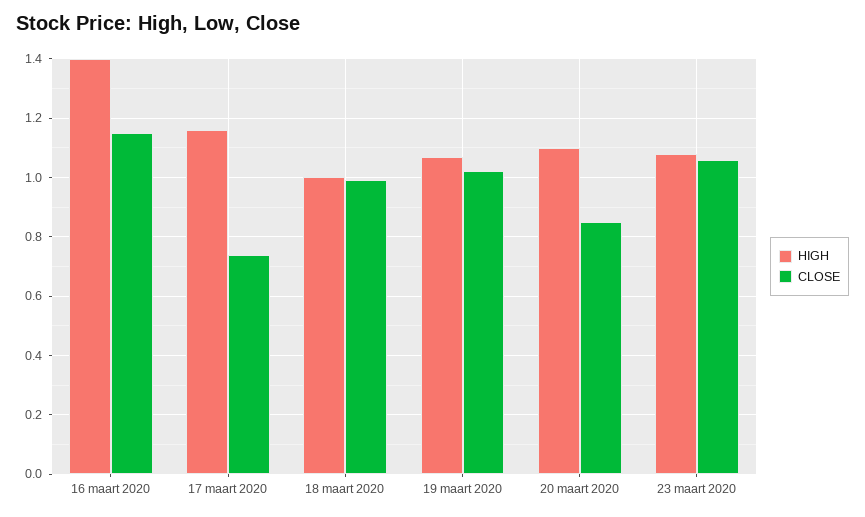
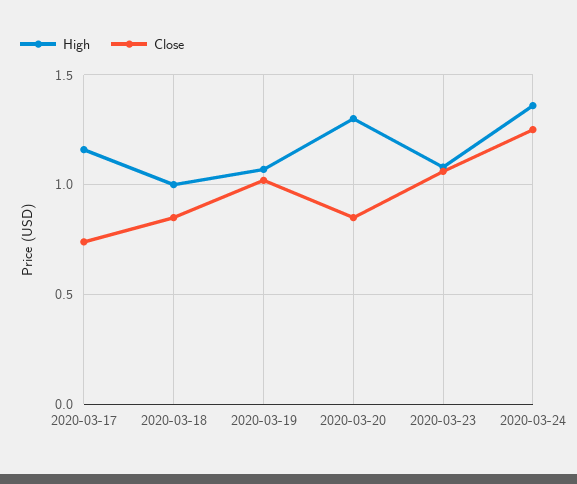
HIGH, 16 maart 2020: 1.4 -> none
CLOSE, 16 maart 2020: 1.15 -> none
CLOSE, 18 maart 2020: 1 -> 0.85
HIGH, 20 maart 2020: 1.1 -> 1.3
HIGH, 2020-03-24: none -> 1.35
CLOSE, 2020-03-24: none -> 1.25

